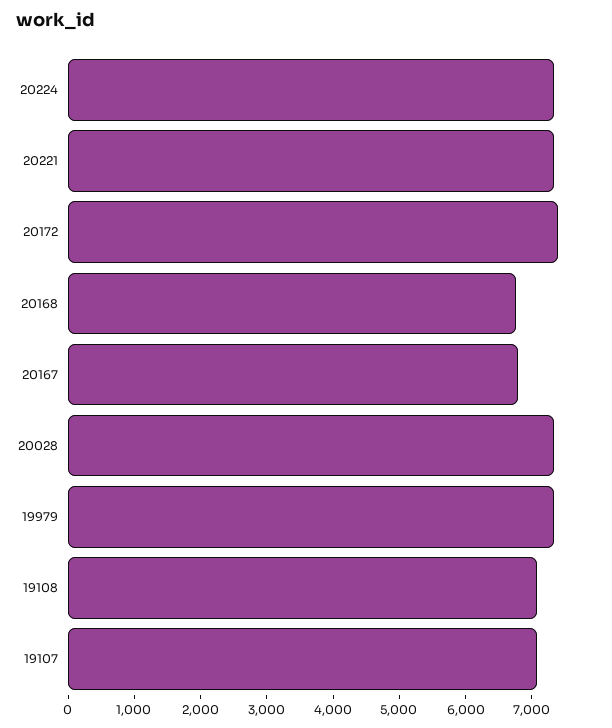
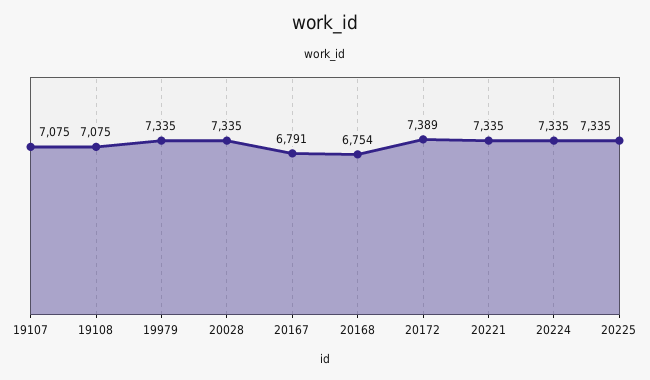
20225: none -> 7335

